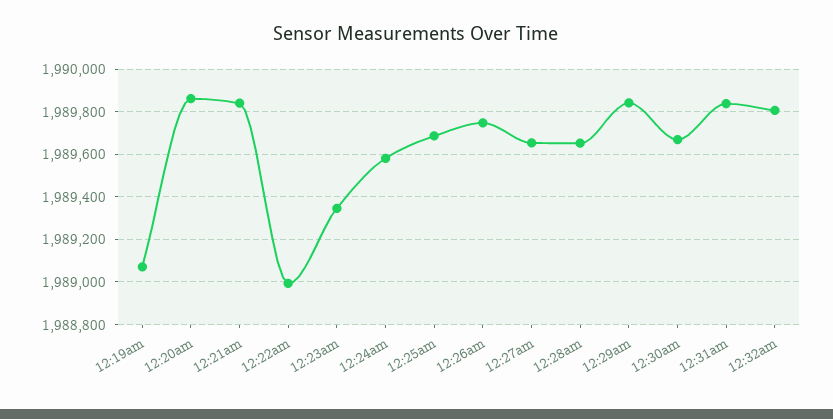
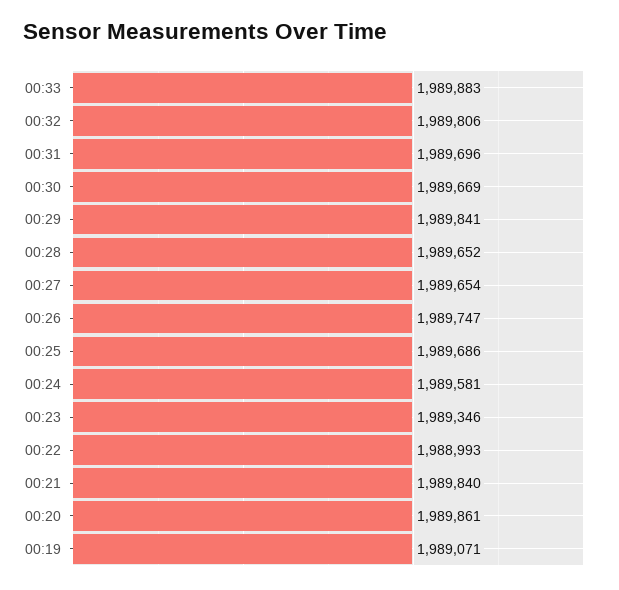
12:31am: 1989850 -> 1989696
00:33: none -> 1989883

